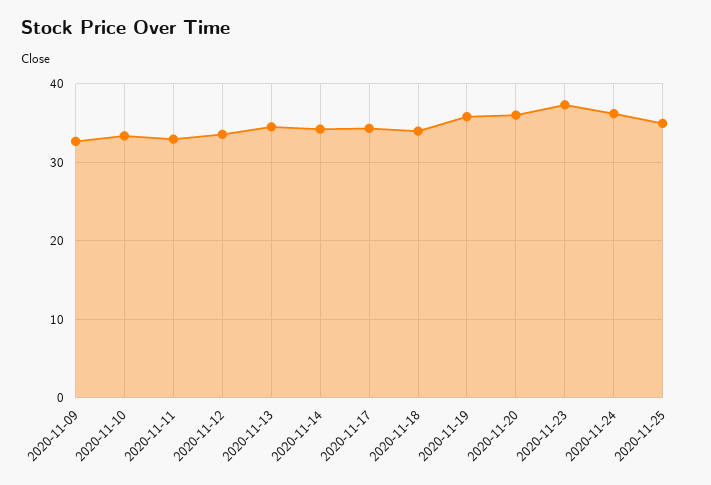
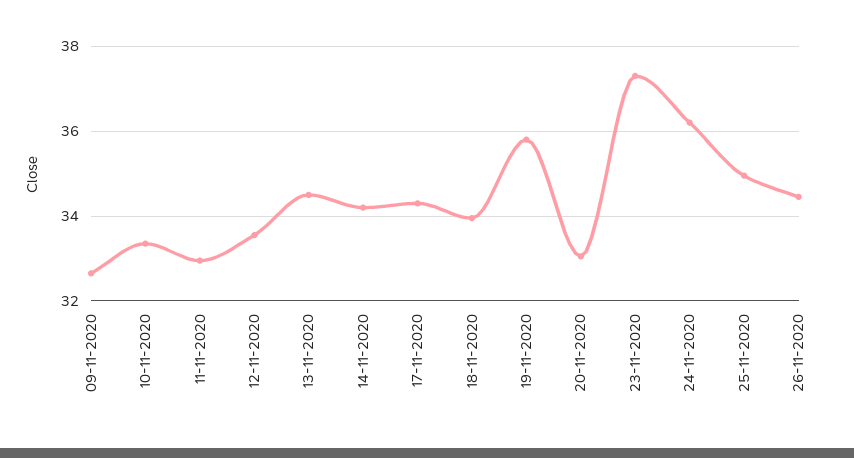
2020-11-20: 36 -> 33
26-11-2020: none -> 34.4

